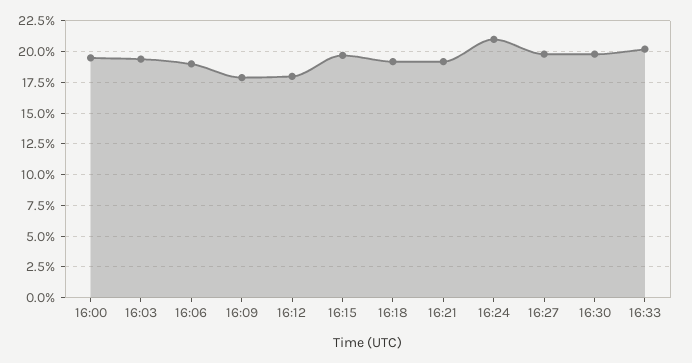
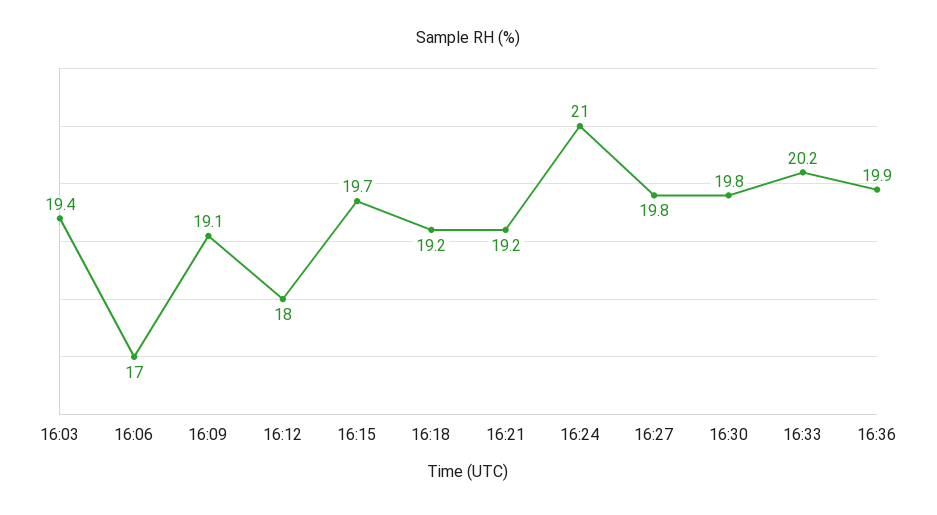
16:00: 19.5 -> none
16:06: 19 -> 17
16:09: 18 -> 19.1
16:36: none -> 19.9

